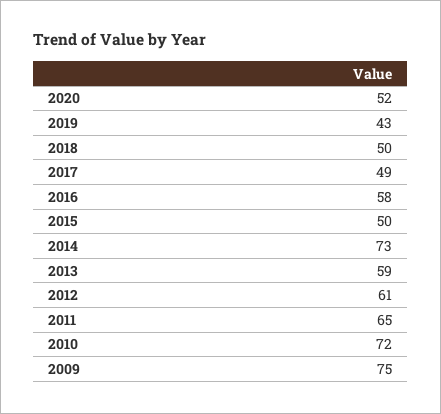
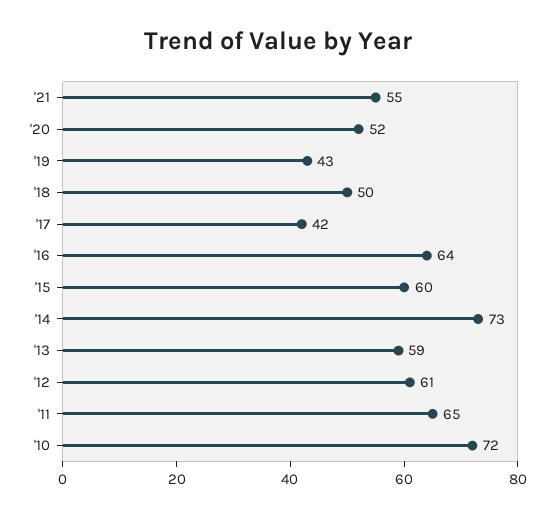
2017: 49 -> 42
2016: 58 -> 64
2015: 50 -> 60
2009: 75 -> none
'21: none -> 55

